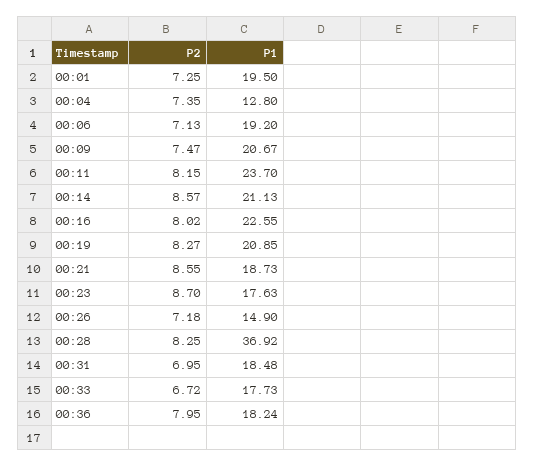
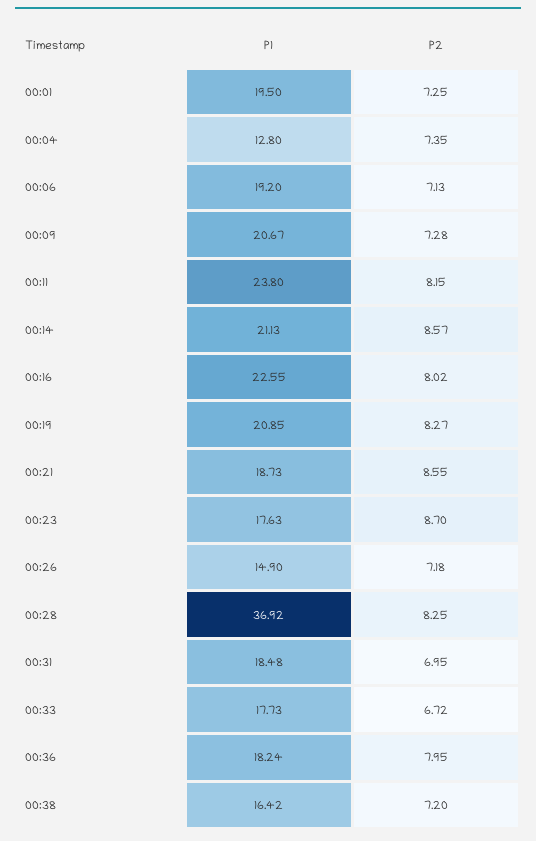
P2, 00:09: 7.47 -> 7.28
P1, 00:11: 23.7 -> 23.8
P1, 00:38: none -> 16.42
P2, 00:38: none -> 7.2

